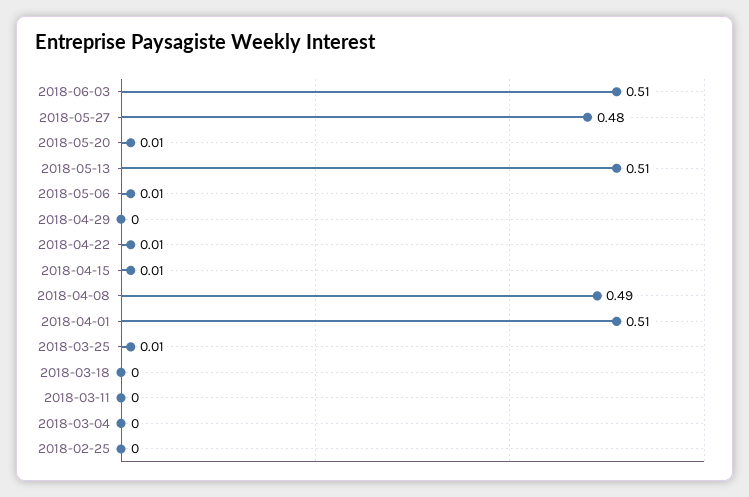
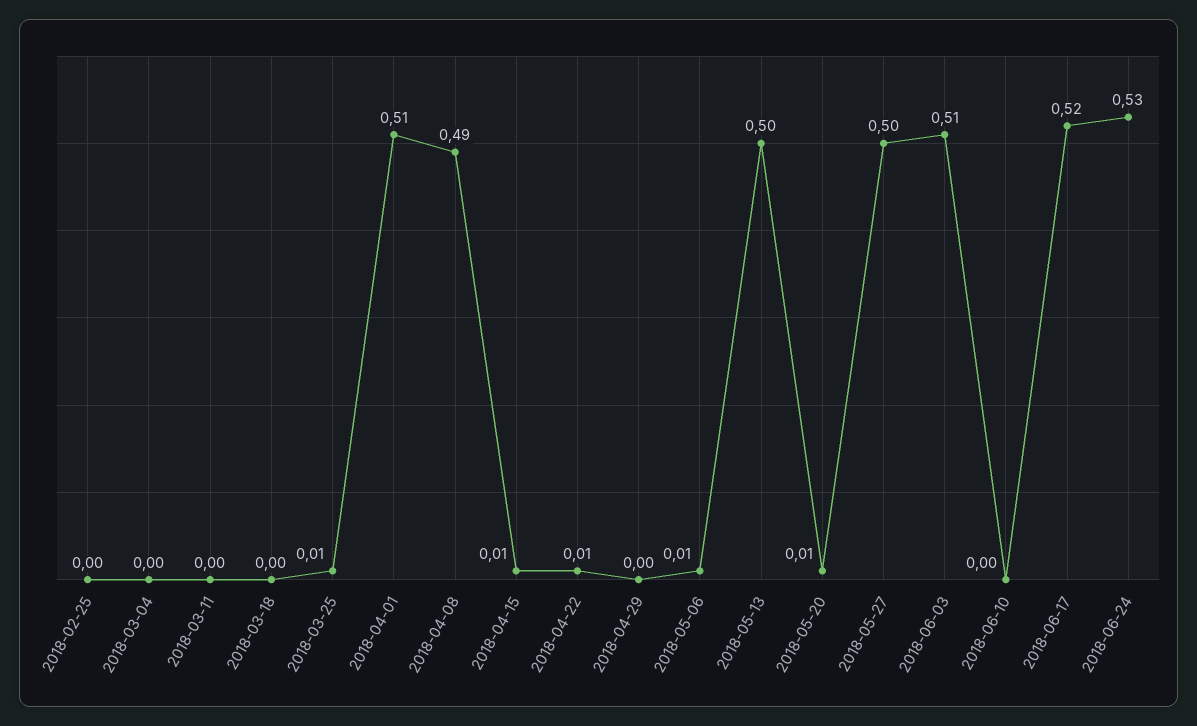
2018-05-27: 0.48 -> 0.5
2018-05-13: 0.51 -> 0.5
2018-06-10: none -> 0
2018-06-17: none -> 0.52
2018-06-24: none -> 0.53

